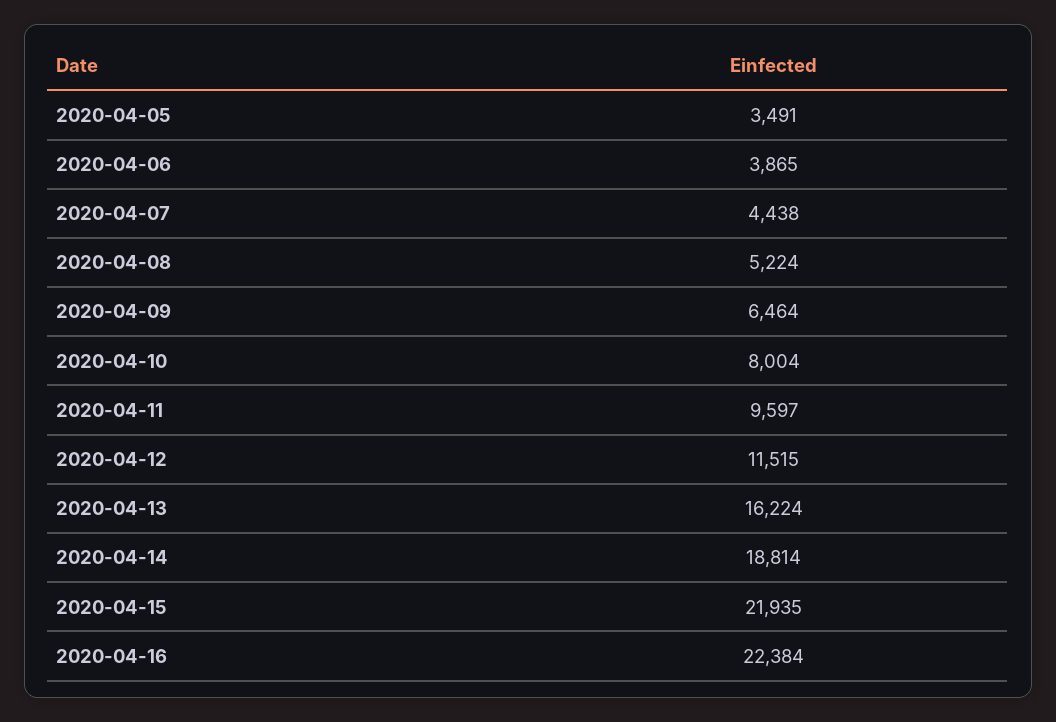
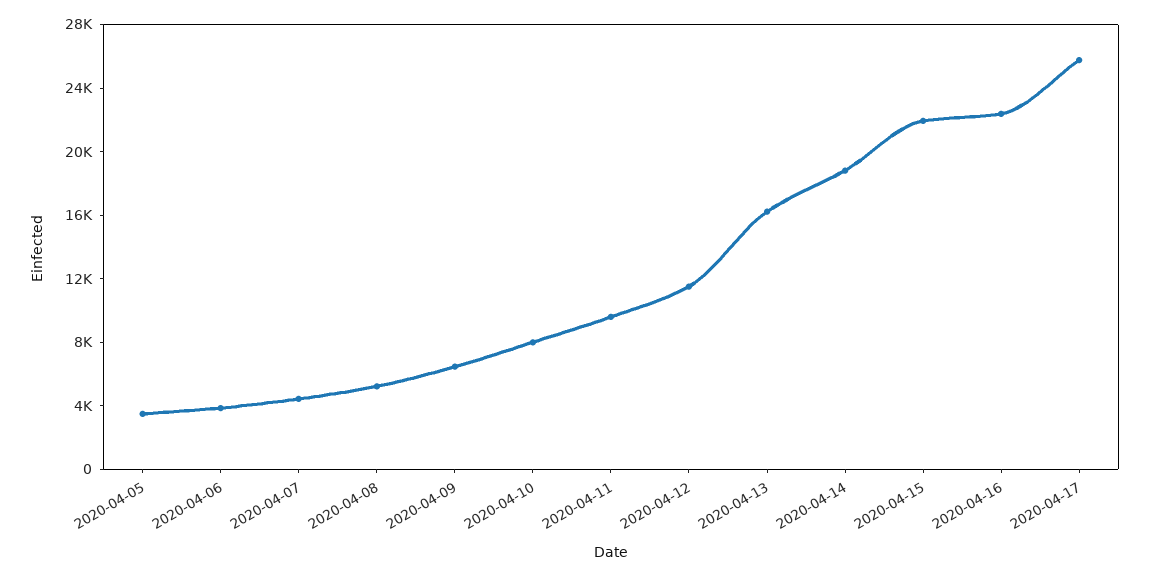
2020-04-17: none -> 26000

